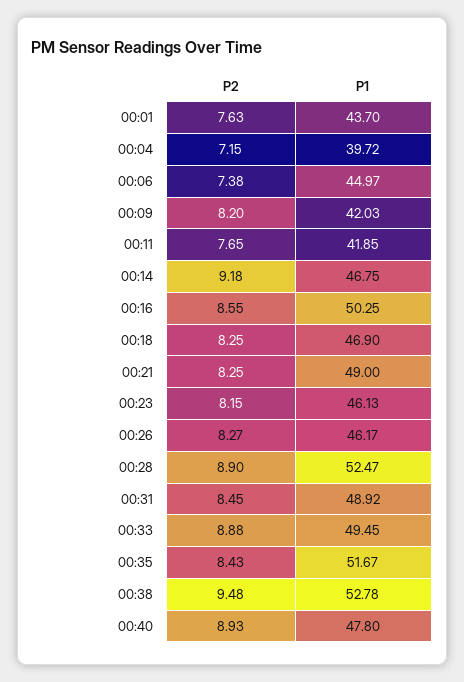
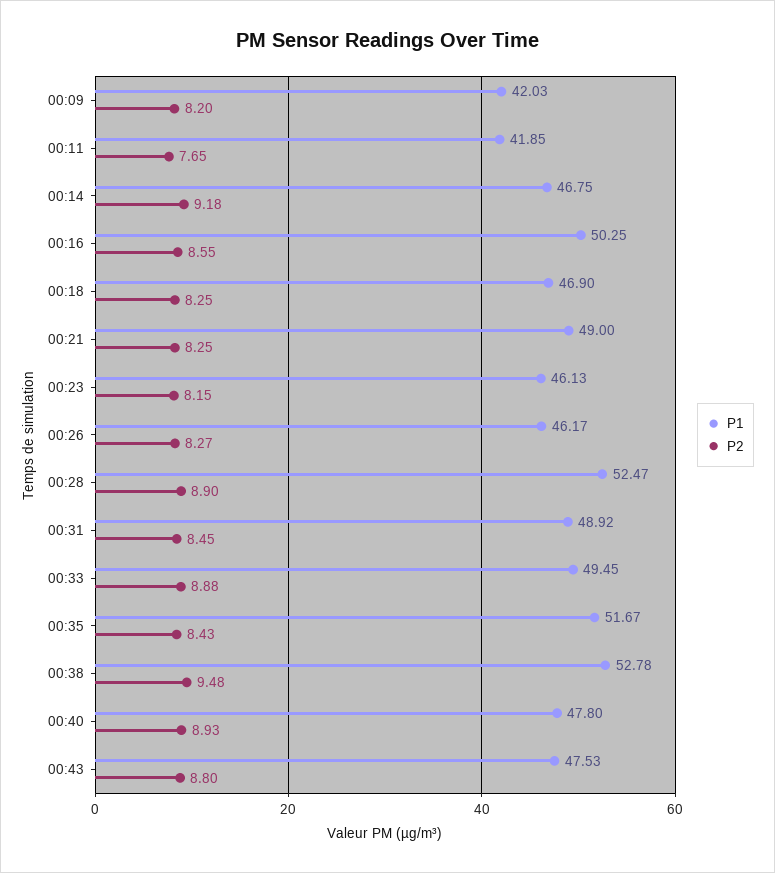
P2, 00:01: 7.63 -> none
P1, 00:01: 43.7 -> none
P2, 00:04: 7.15 -> none
P1, 00:04: 39.72 -> none
P2, 00:06: 7.38 -> none
P1, 00:06: 44.97 -> none
P1, 00:43: none -> 47.53
P2, 00:43: none -> 8.8

